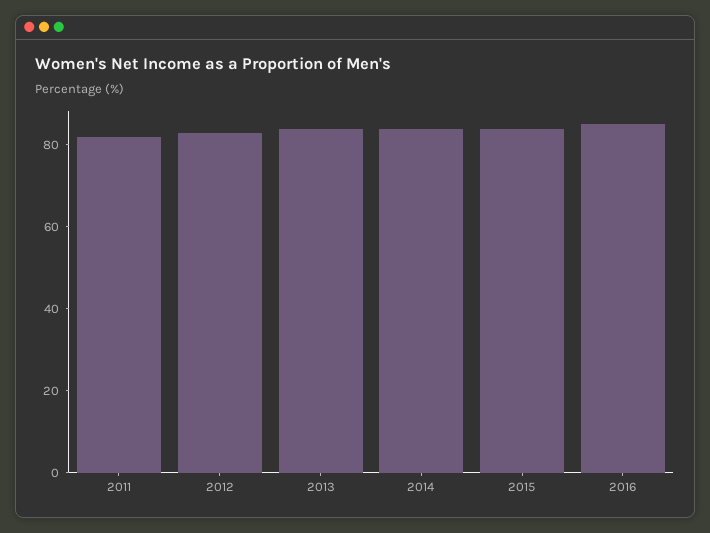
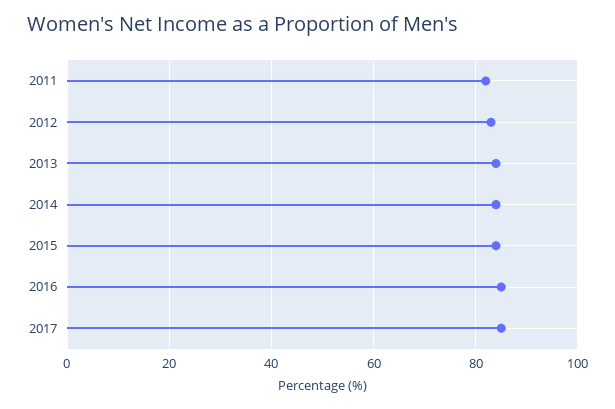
2017: none -> 85

